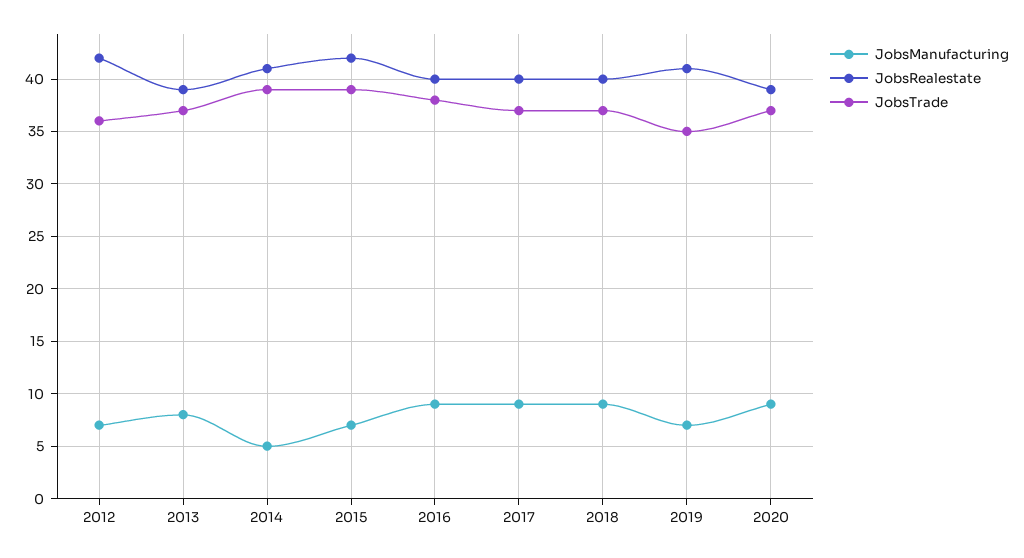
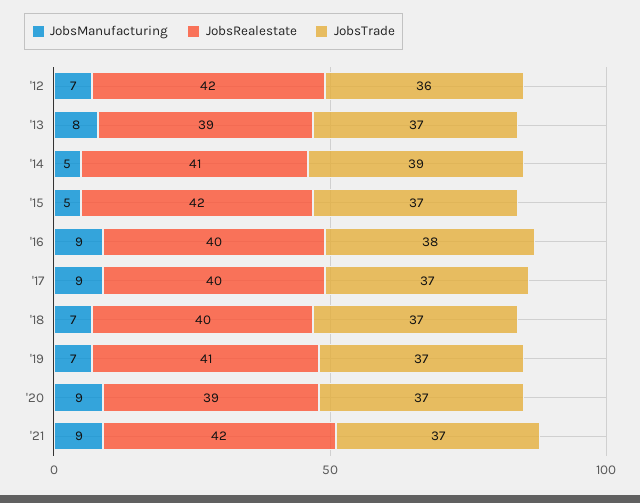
JobsManufacturing, 2015: 7 -> 5
JobsTrade, 2015: 39 -> 37
JobsManufacturing, 2018: 9 -> 7
JobsTrade, 2019: 35 -> 37
JobsManufacturing, '21: none -> 9
JobsRealestate, '21: none -> 42
JobsTrade, '21: none -> 37

